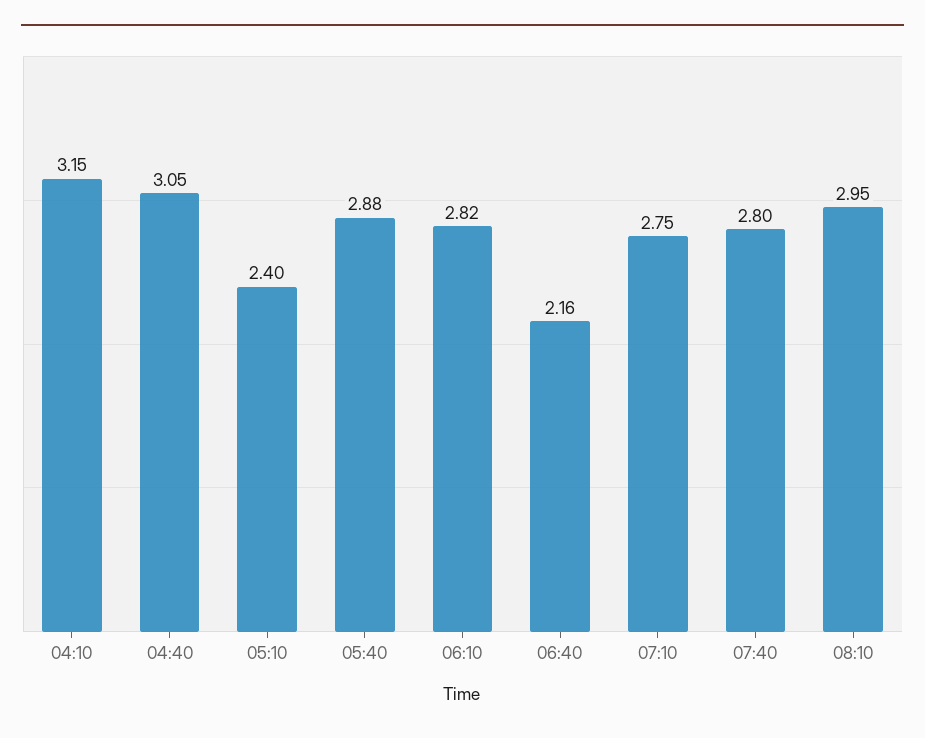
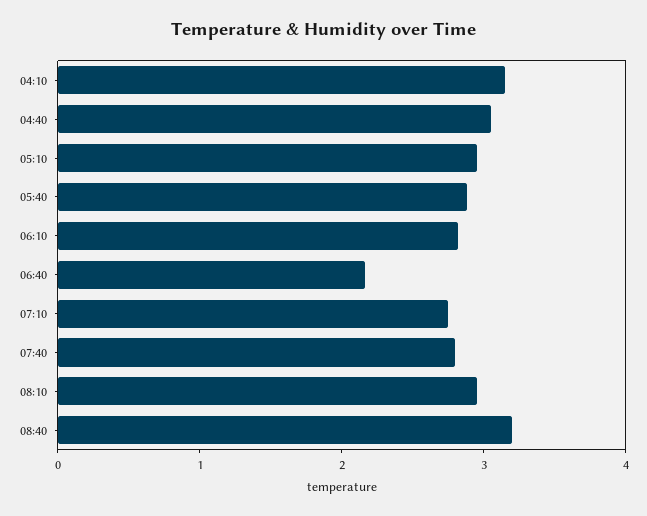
05:10: 2.4 -> 3
08:40: none -> 3.2

